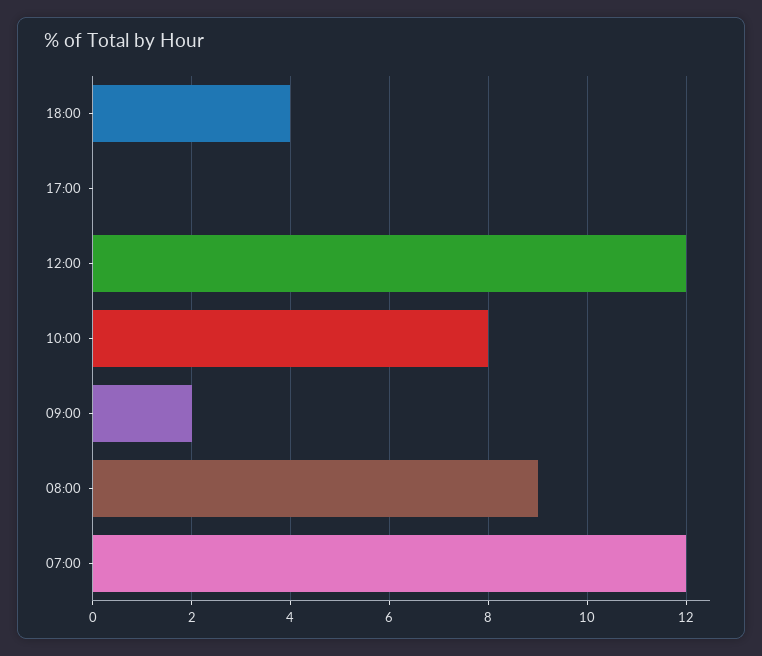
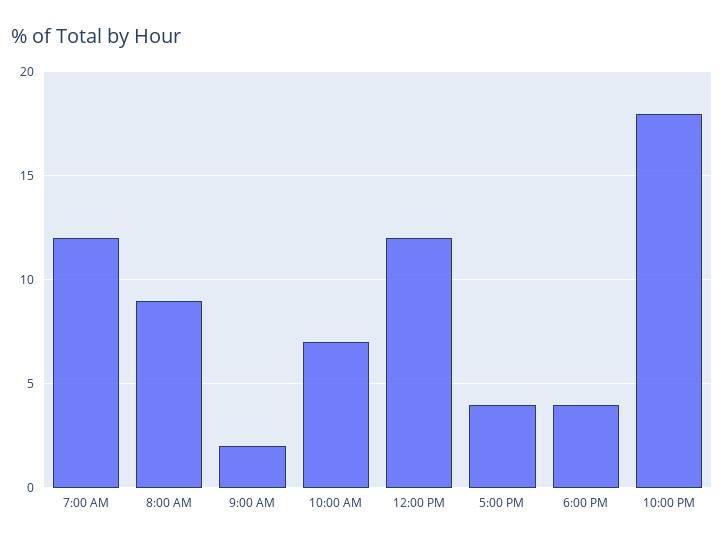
17:00: 0 -> 4
10:00: 8 -> 7
10:00 PM: none -> 18

